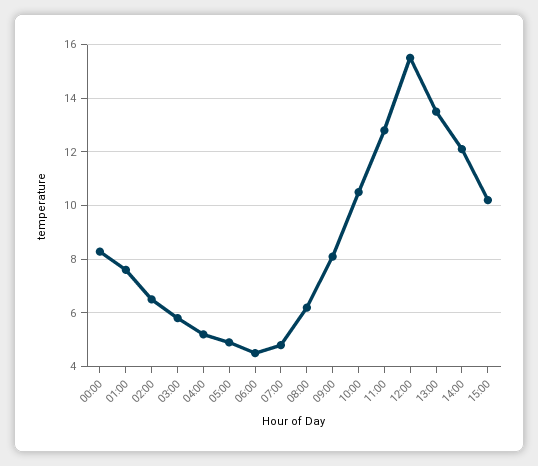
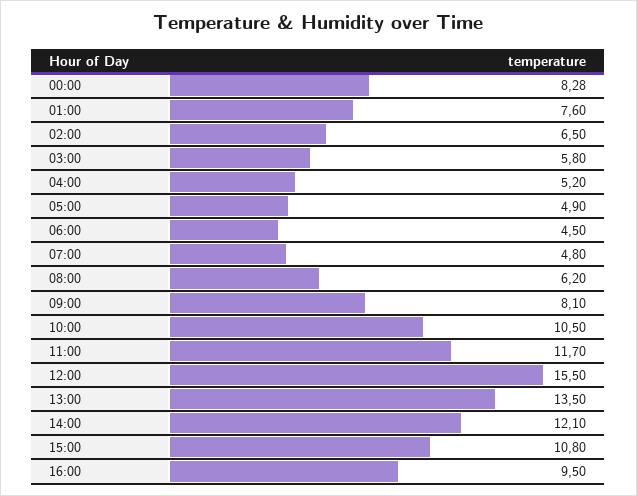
11:00: 12.75 -> 11.7
15:00: 10.25 -> 10.8
16:00: none -> 9.5

